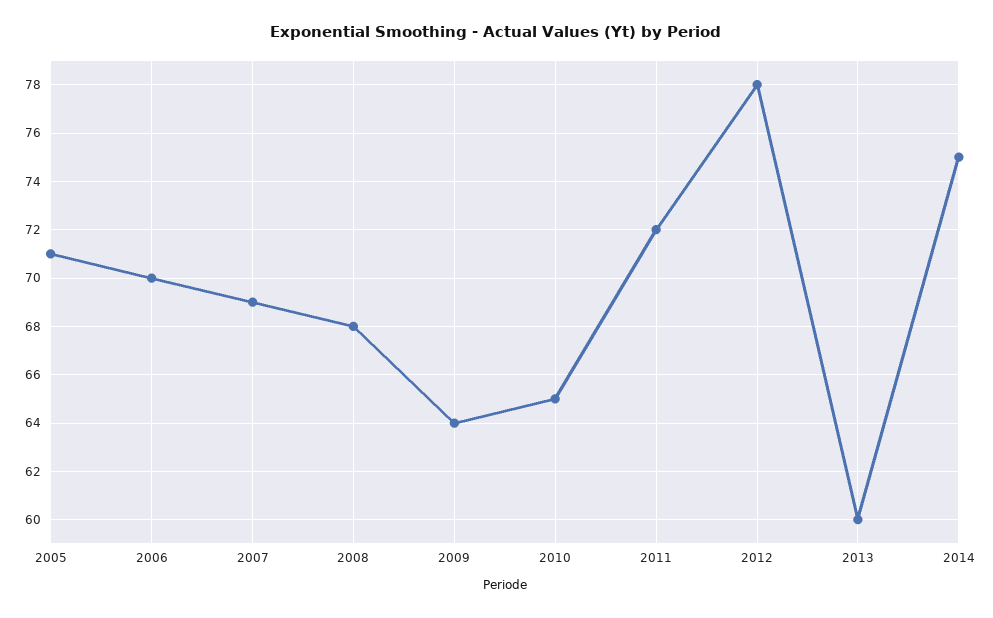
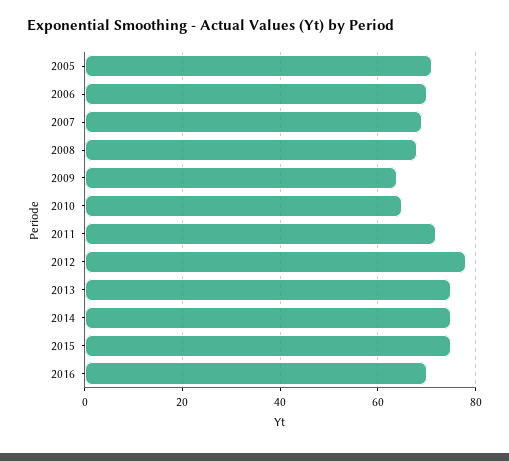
2013: 60 -> 75
2015: none -> 75
2016: none -> 70

